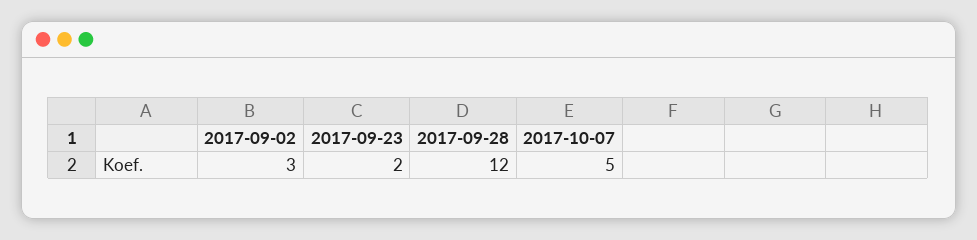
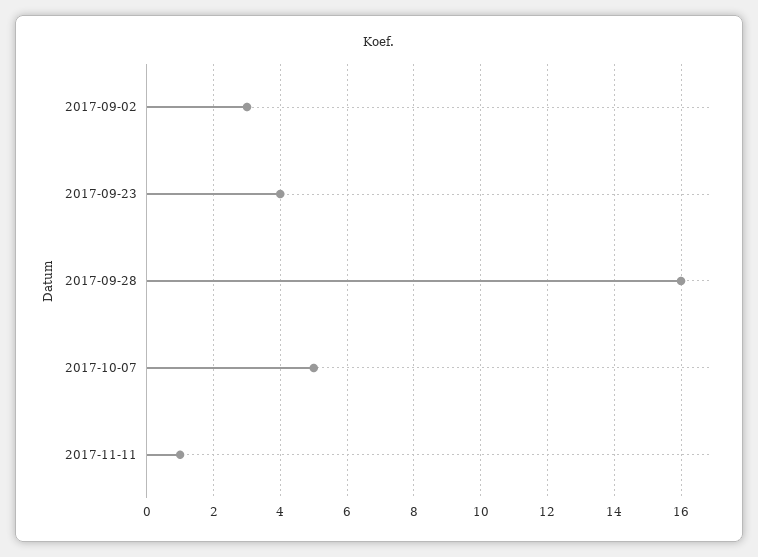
2017-09-23: 2 -> 4
2017-09-28: 12 -> 16
2017-11-11: none -> 1

